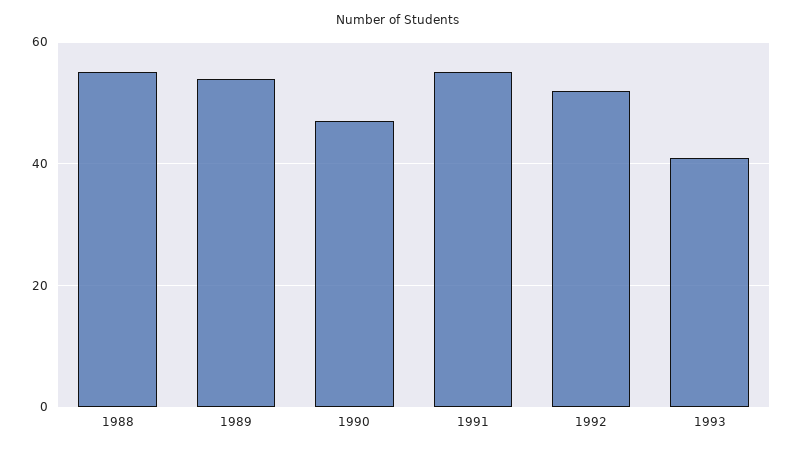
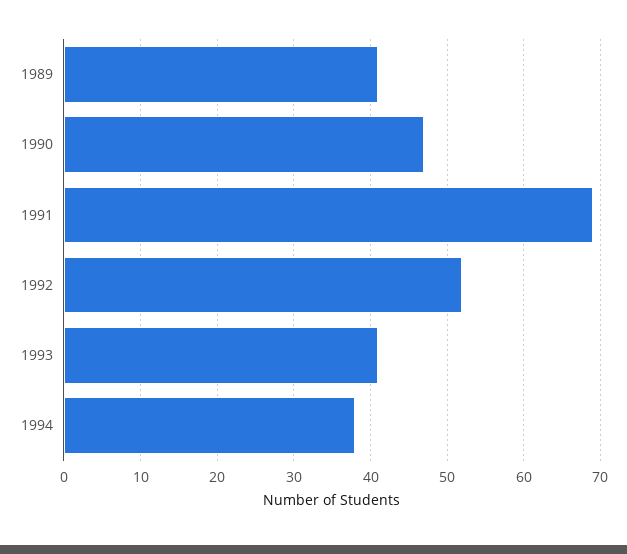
1988: 55 -> none
1989: 55 -> 41
1991: 55 -> 69
1994: none -> 38

